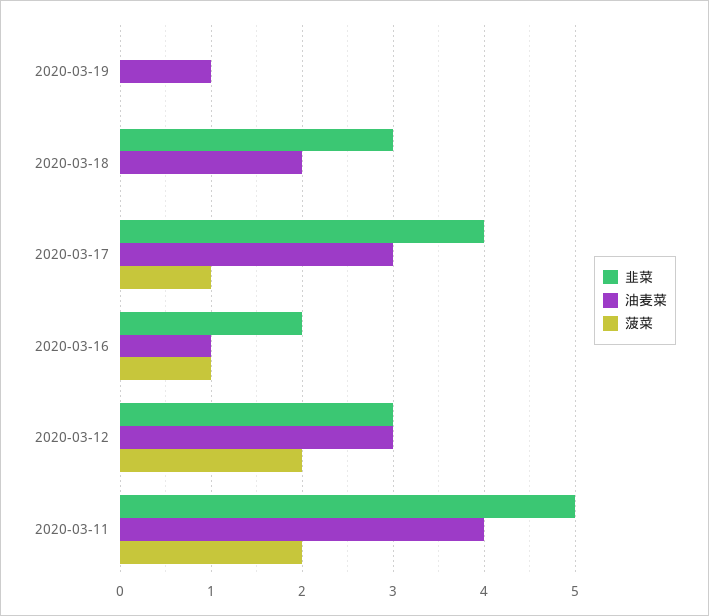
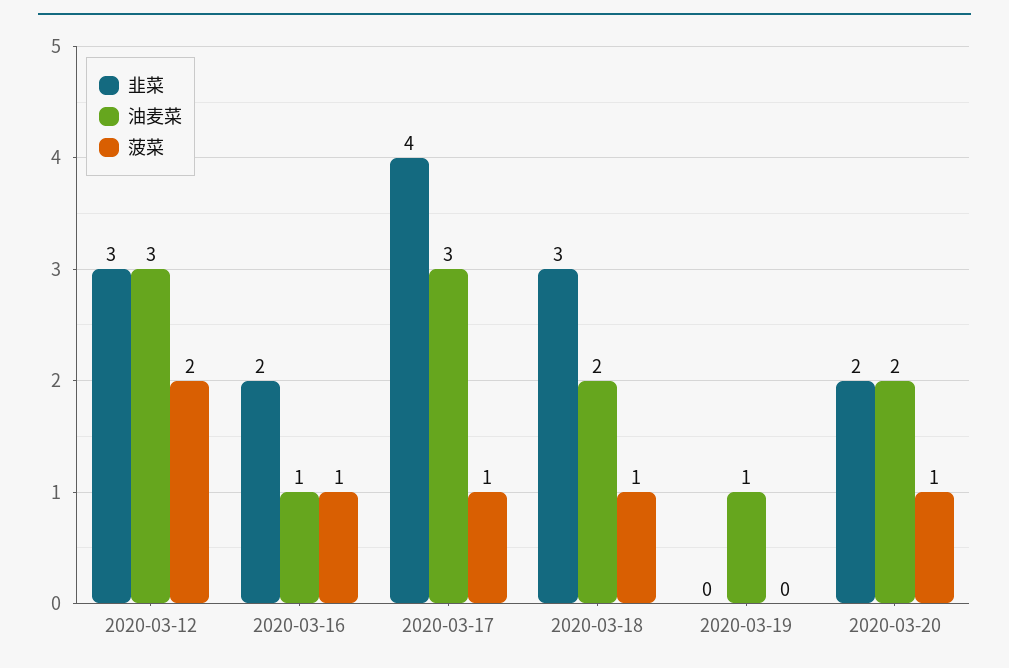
菠菜, 2020-03-18: 0 -> 1
韭菜, 2020-03-11: 5 -> none
油麦菜, 2020-03-11: 4 -> none
菠菜, 2020-03-11: 2 -> none
韭菜, 2020-03-20: none -> 2
油麦菜, 2020-03-20: none -> 2
菠菜, 2020-03-20: none -> 1

